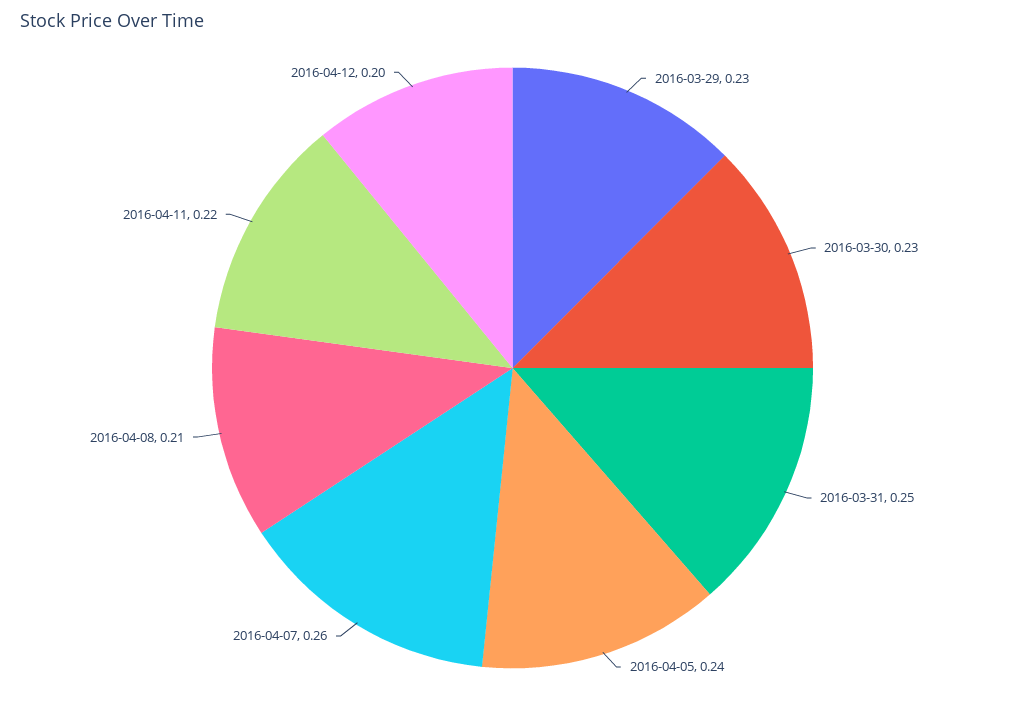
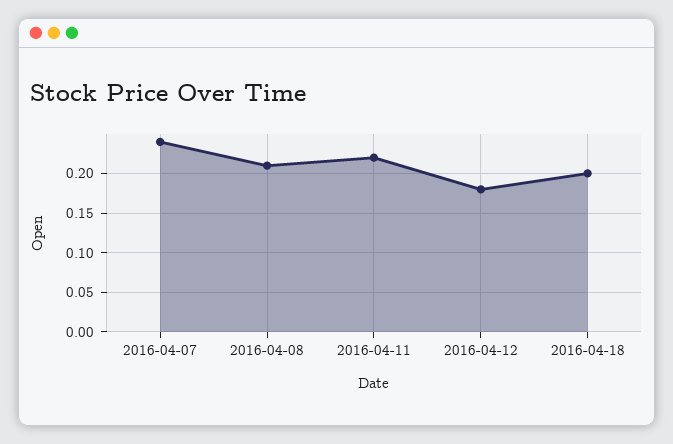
2016-03-29: 0.23 -> none
2016-03-30: 0.23 -> none
2016-03-31: 0.25 -> none
2016-04-05: 0.24 -> none
2016-04-07: 0.26 -> 0.24
2016-04-12: 0.2 -> 0.18
2016-04-18: none -> 0.2

